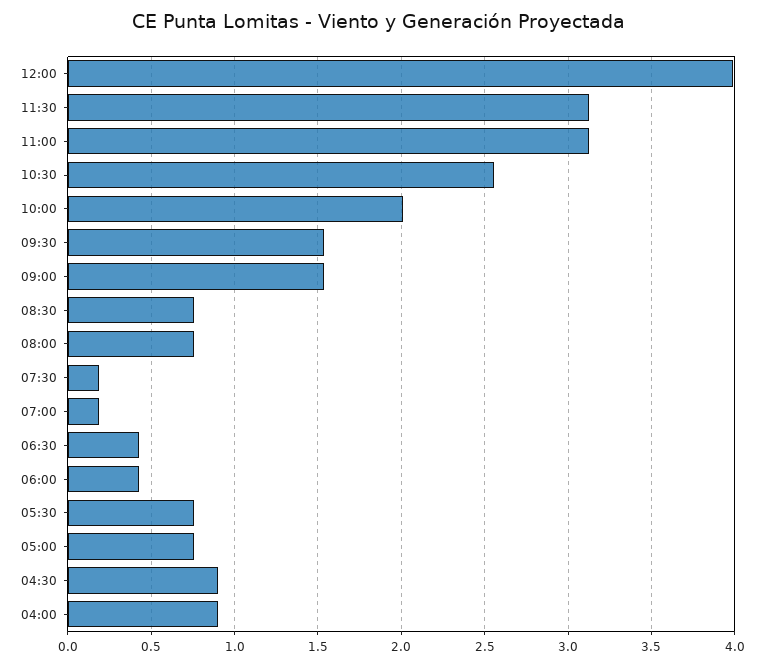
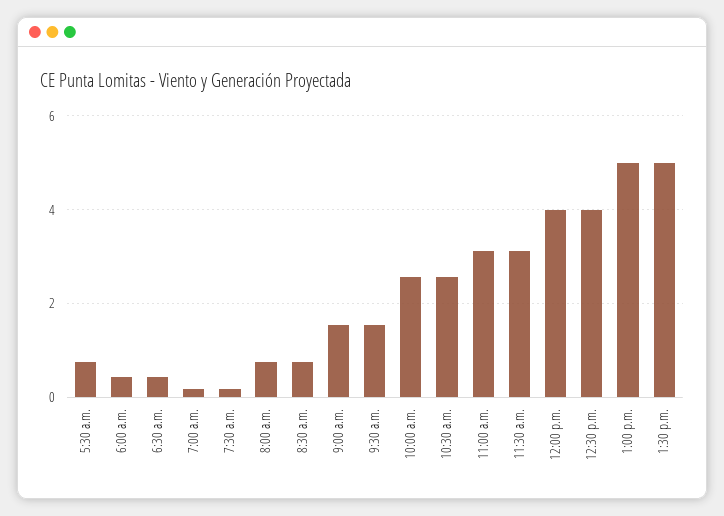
10:00: 2 -> 2.6
05:00: 0.75 -> none
04:30: 0.9 -> none
04:00: 0.9 -> none
12:30 p.m.: none -> 4
1:00 p.m.: none -> 5
1:30 p.m.: none -> 5

